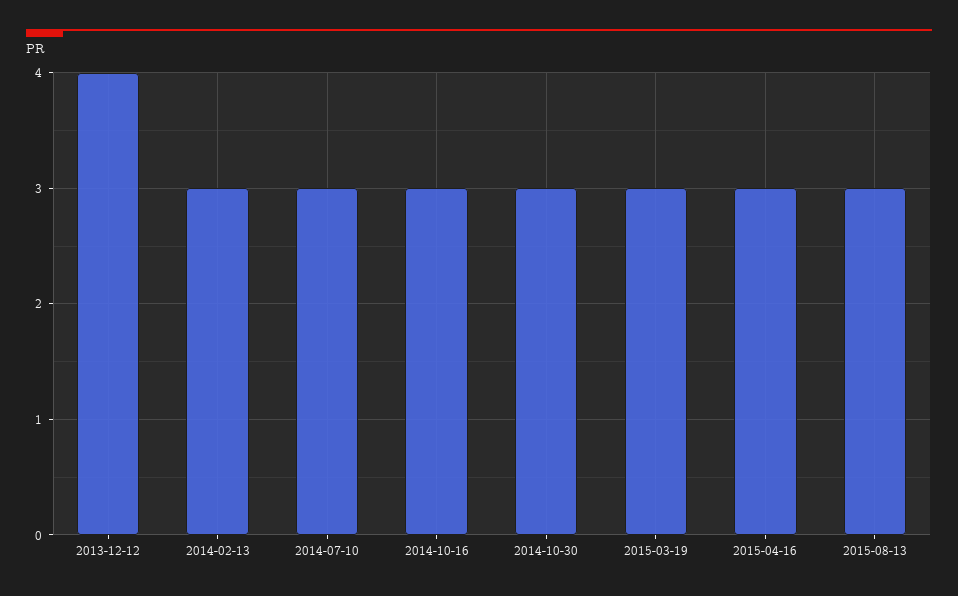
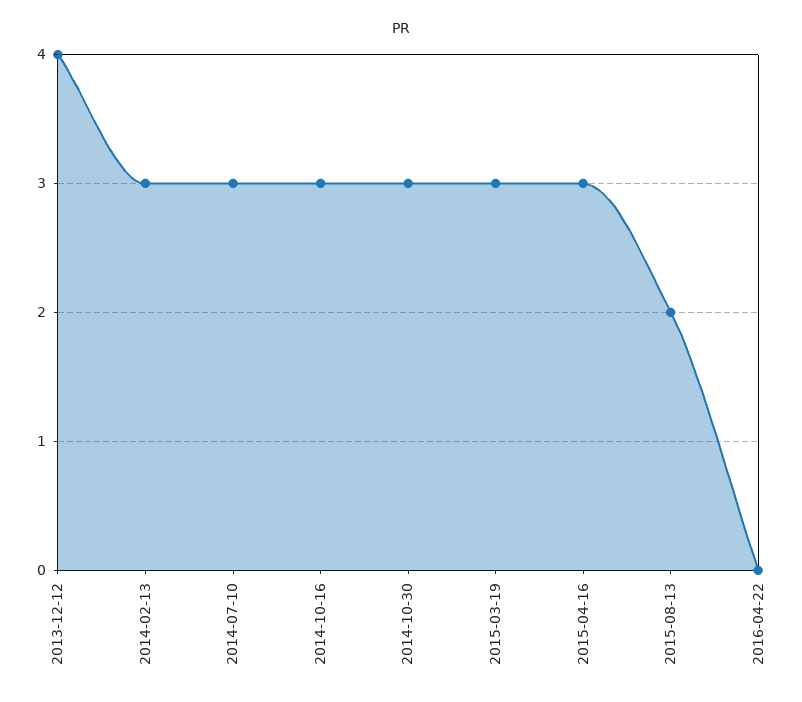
2015-08-13: 3 -> 2
2016-04-22: none -> 0

